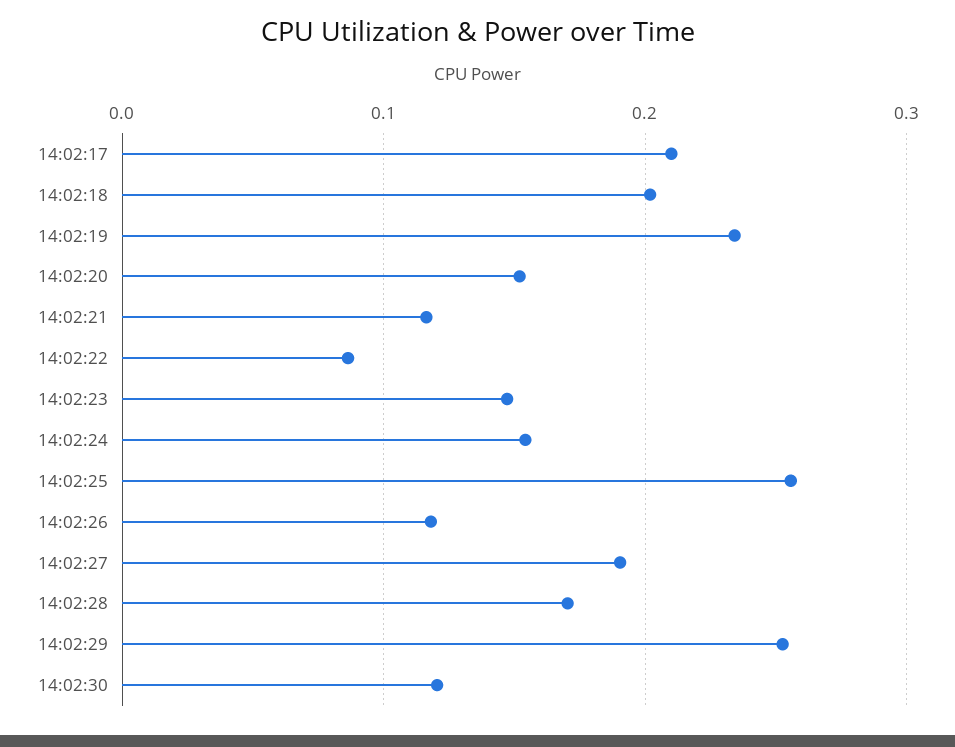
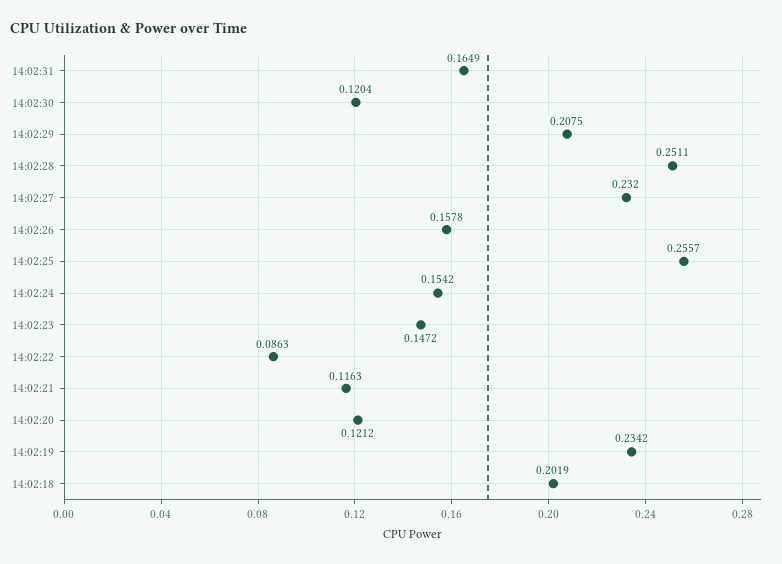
14:02:17: 0.21 -> none
14:02:20: 0.15 -> 0.1212
14:02:26: 0.12 -> 0.1578
14:02:27: 0.19 -> 0.232
14:02:28: 0.17 -> 0.2511
14:02:29: 0.25 -> 0.2075
14:02:31: none -> 0.1649

